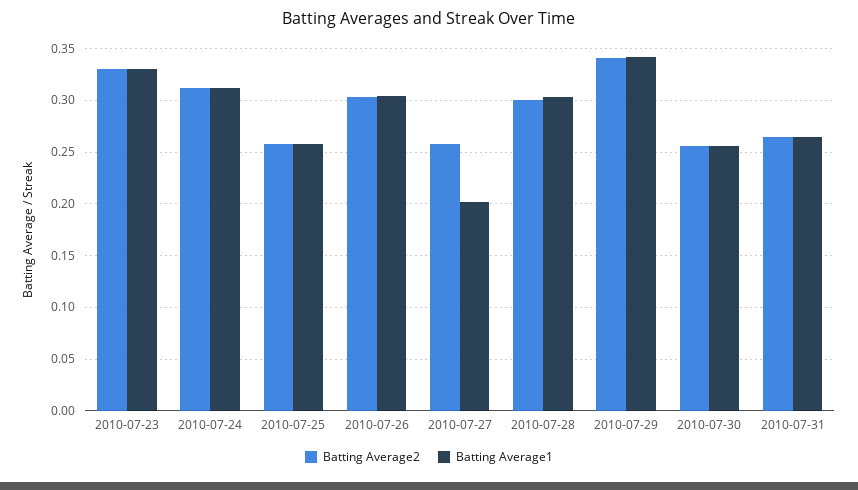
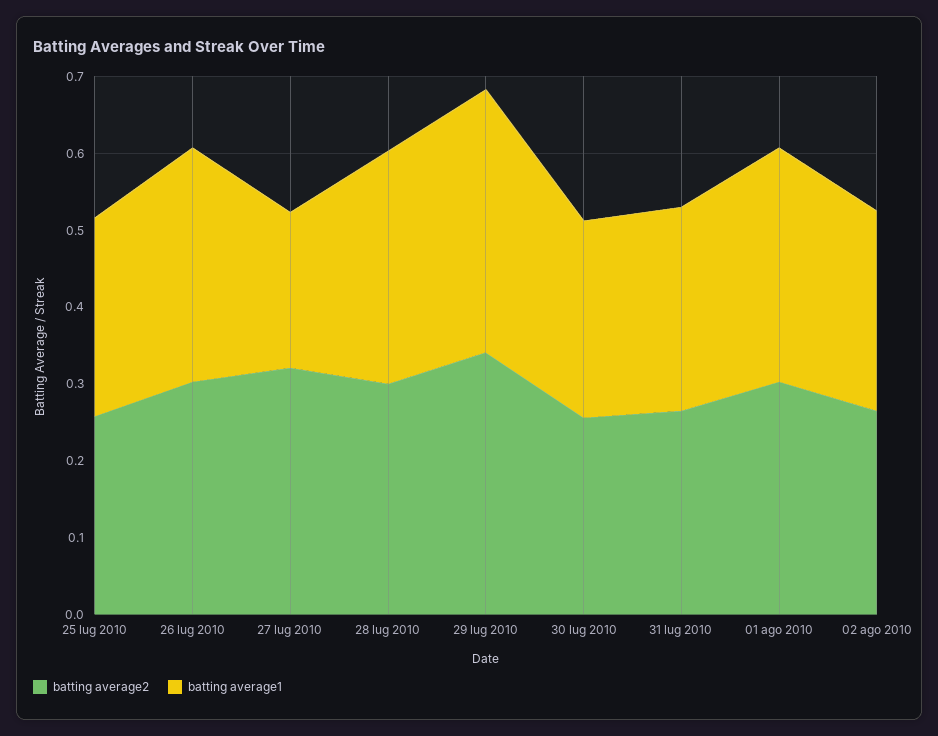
Batting Average2, 2010-07-23: 0.33 -> none
Batting Average1, 2010-07-23: 0.33 -> none
Batting Average2, 2010-07-24: 0.31 -> none
Batting Average1, 2010-07-24: 0.31 -> none
Batting Average2, 2010-07-27: 0.26 -> 0.32
Batting Average2, 01 ago 2010: none -> 0.3
Batting Average1, 01 ago 2010: none -> 0.3
Batting Average2, 02 ago 2010: none -> 0.26
Batting Average1, 02 ago 2010: none -> 0.26

